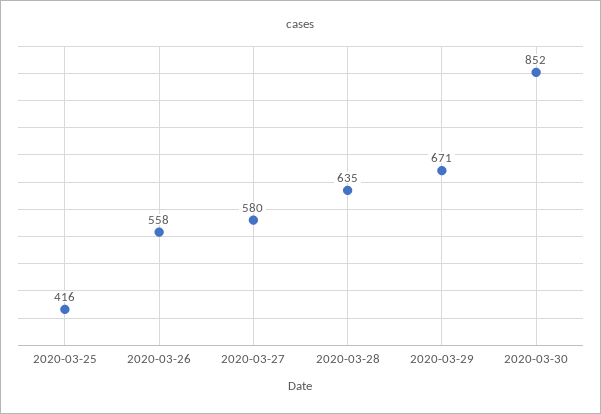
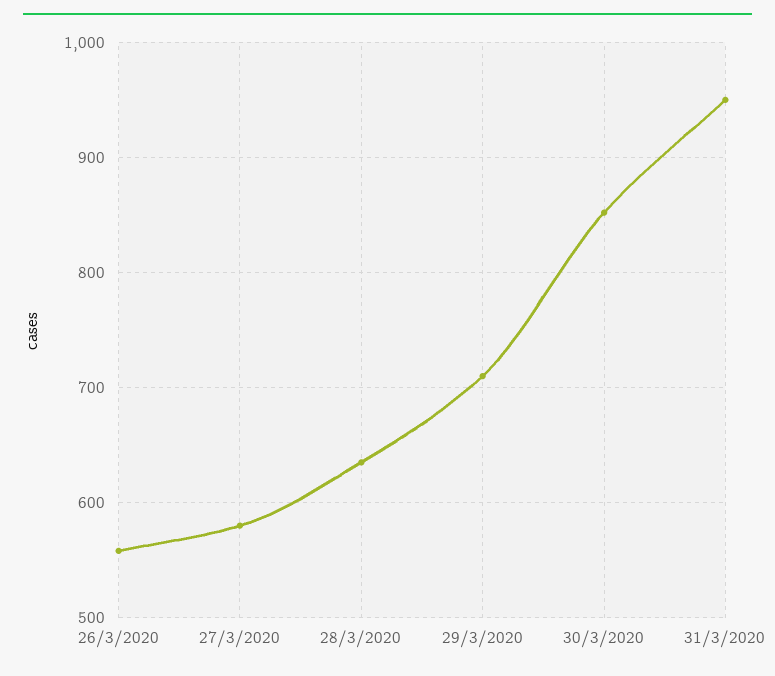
2020-03-25: 416 -> none
2020-03-29: 671 -> 710
31/3/2020: none -> 950

